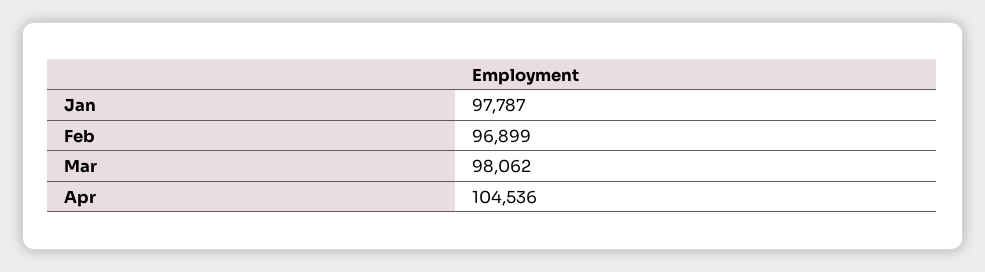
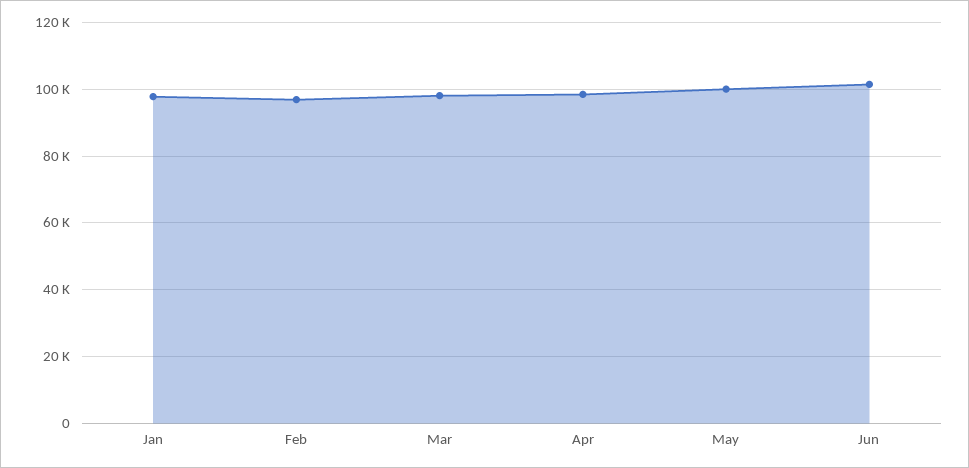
Apr: 104536 -> 98000
May: none -> 100000
Jun: none -> 102000

